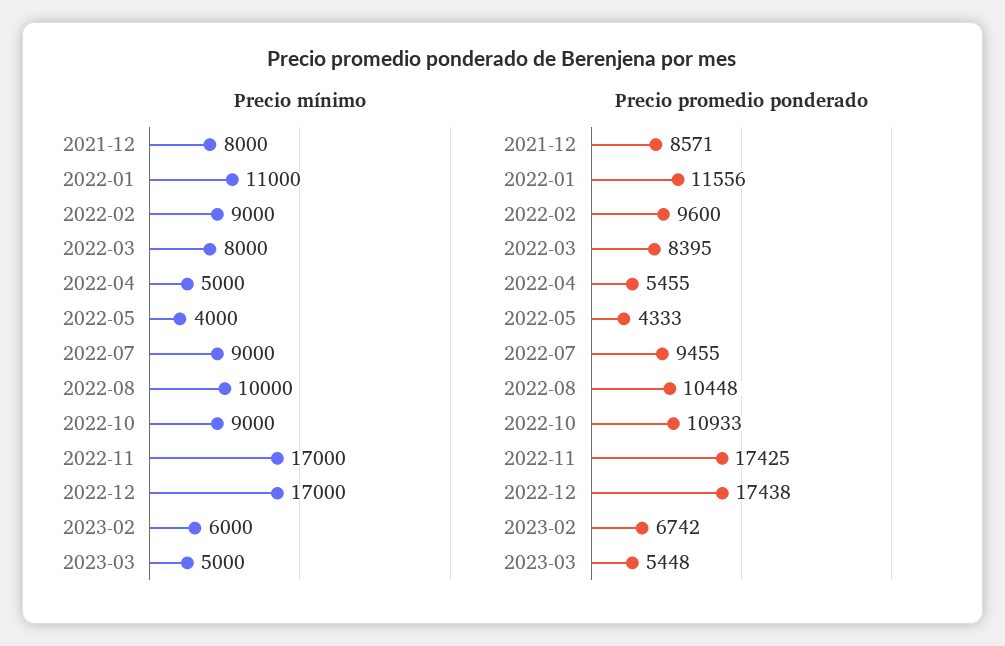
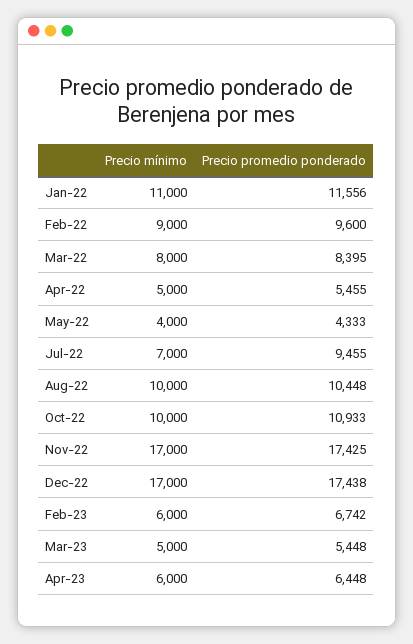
Precio mínimo, 2021-12: 8000 -> none
Precio mínimo, 2022-07: 9000 -> 7000
Precio mínimo, 2022-10: 9000 -> 10000
Precio promedio ponderado, 2021-12: 8571 -> none
Precio mínimo, Apr-23: none -> 6000
Precio promedio ponderado, Apr-23: none -> 6448

